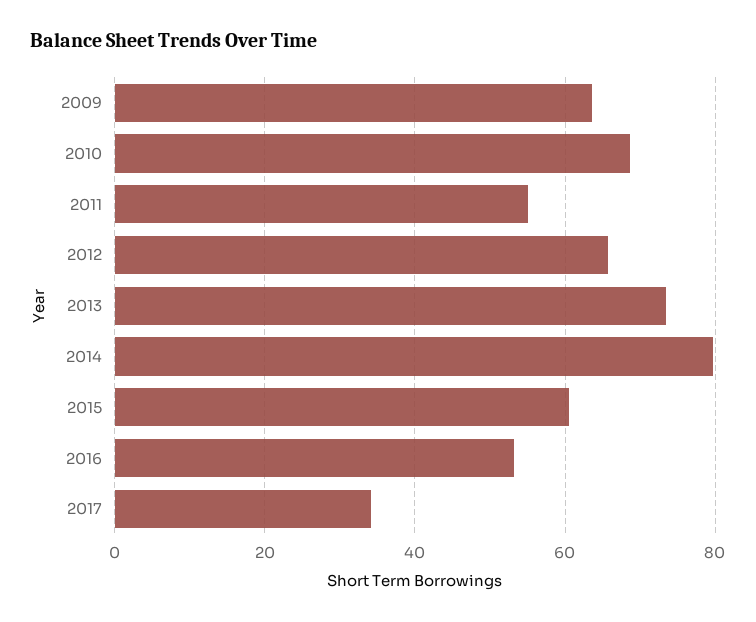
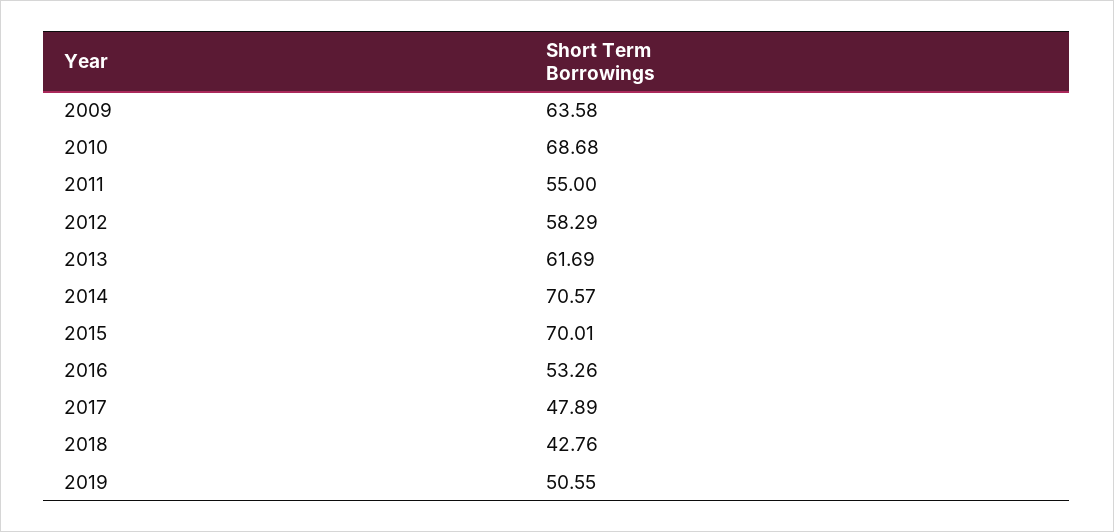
2012: 66 -> 58.29
2013: 74 -> 61.69
2014: 80 -> 70.57
2015: 60 -> 70.01
2017: 34 -> 47.89
2018: none -> 42.76
2019: none -> 50.55

